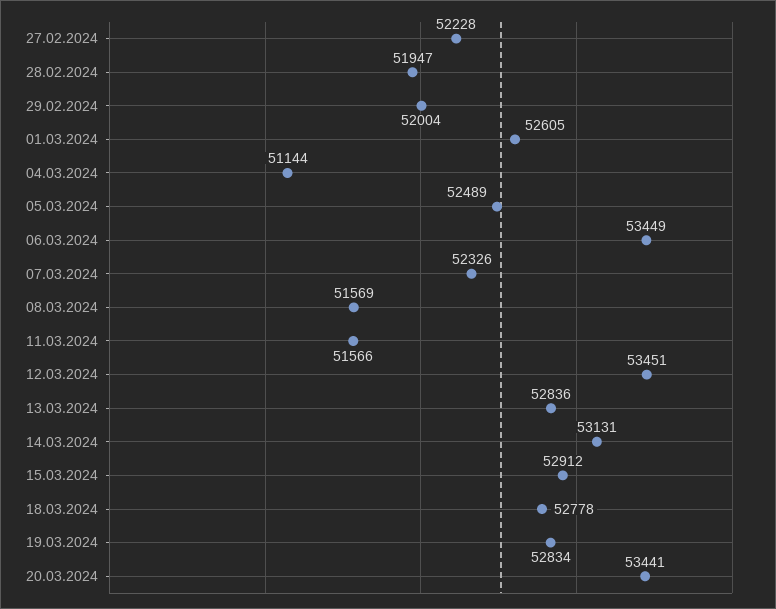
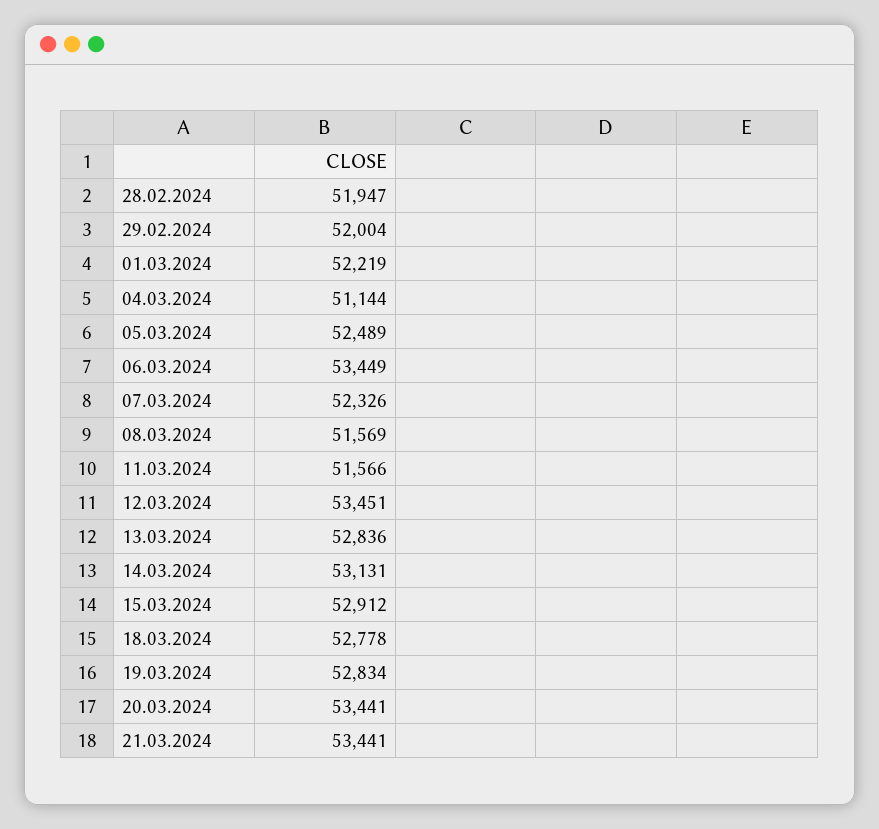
27.02.2024: 52228 -> none
01.03.2024: 52605 -> 52219
21.03.2024: none -> 53441

